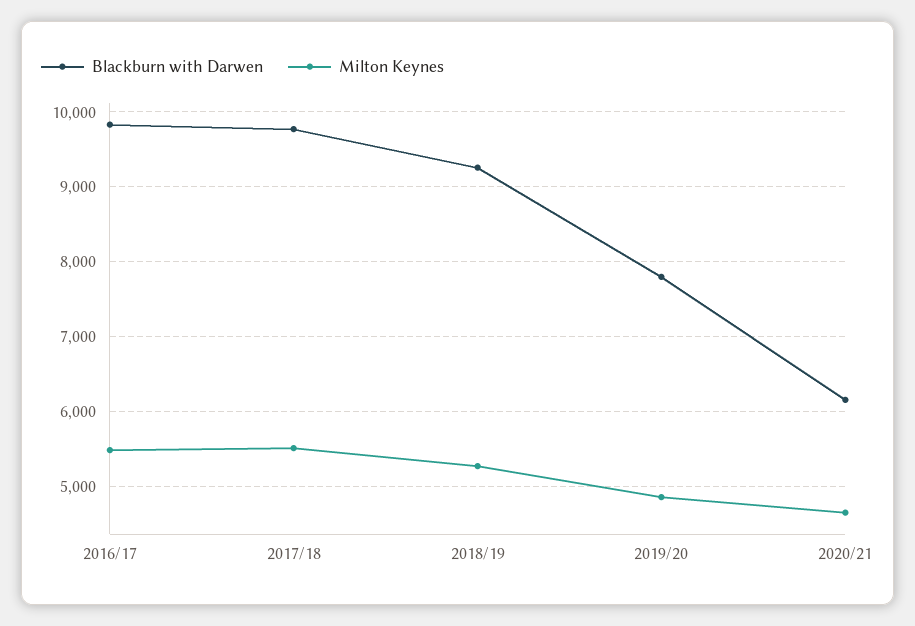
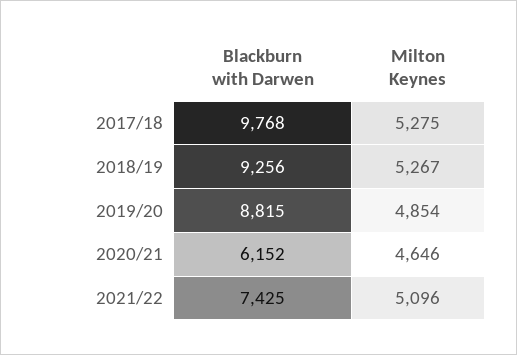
Blackburn with Darwen, 2016/17: 9800 -> none
Milton Keynes, 2016/17: 5500 -> none
Milton Keynes, 2017/18: 5500 -> 5275
Blackburn with Darwen, 2019/20: 7800 -> 8815
Blackburn with Darwen, 2021/22: none -> 7425
Milton Keynes, 2021/22: none -> 5096

